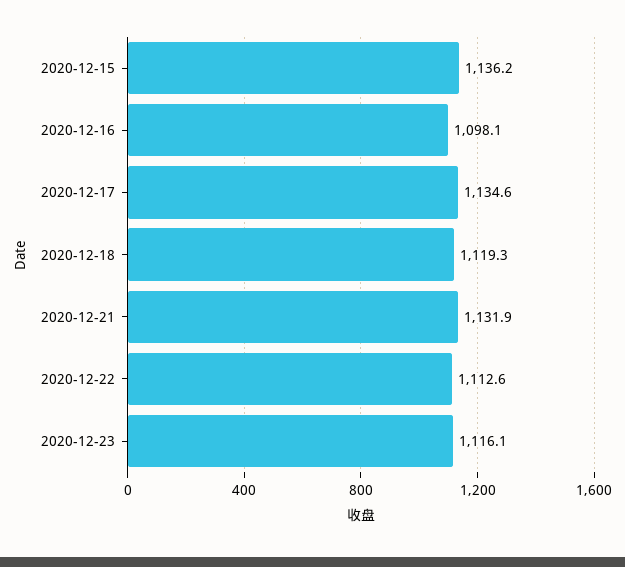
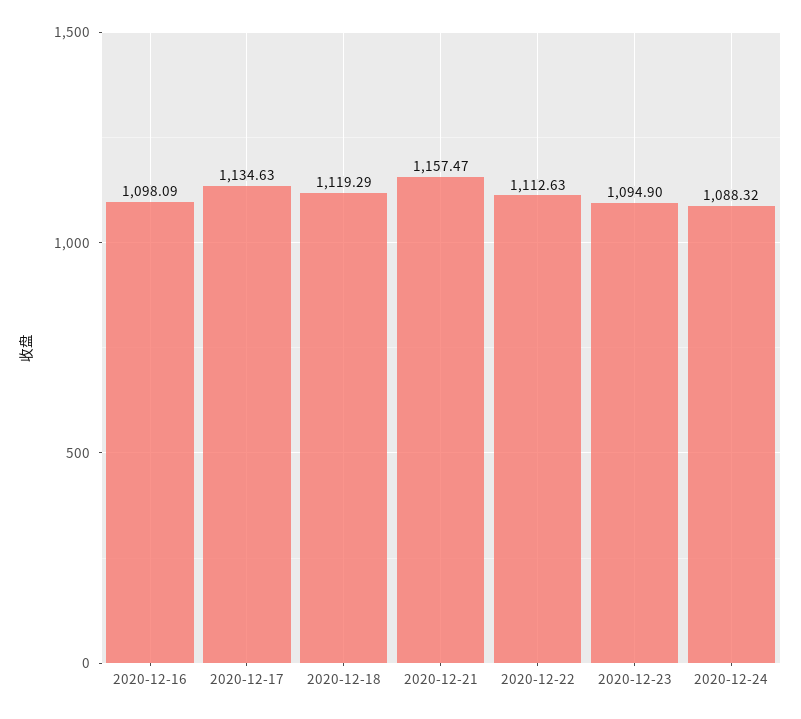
2020-12-15: 1136.2 -> none
2020-12-21: 1131.9 -> 1157.47
2020-12-23: 1116.1 -> 1094.9
2020-12-24: none -> 1088.32

